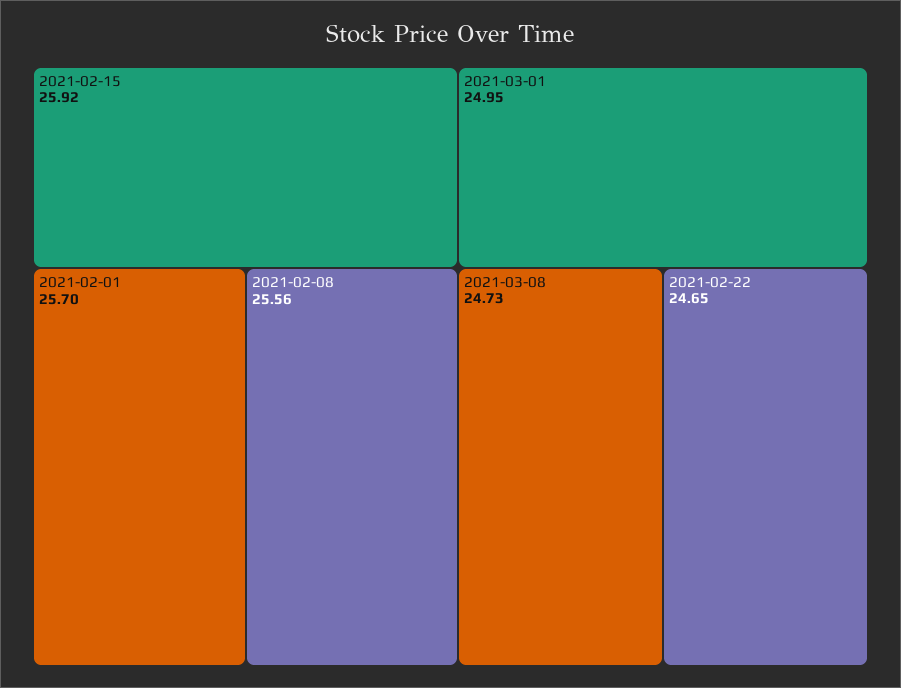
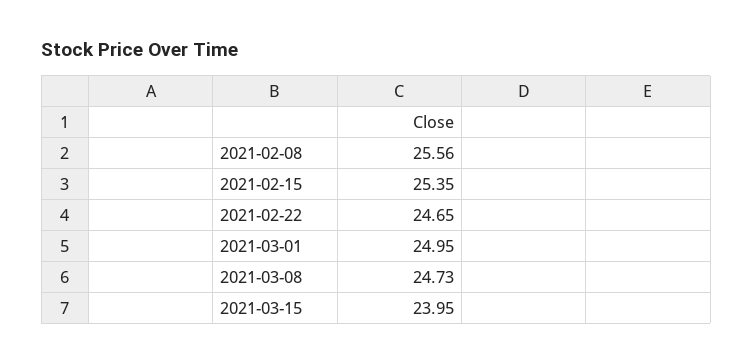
2021-02-15: 25.92 -> 25.35
2021-02-01: 25.7 -> none
2021-03-15: none -> 23.95

